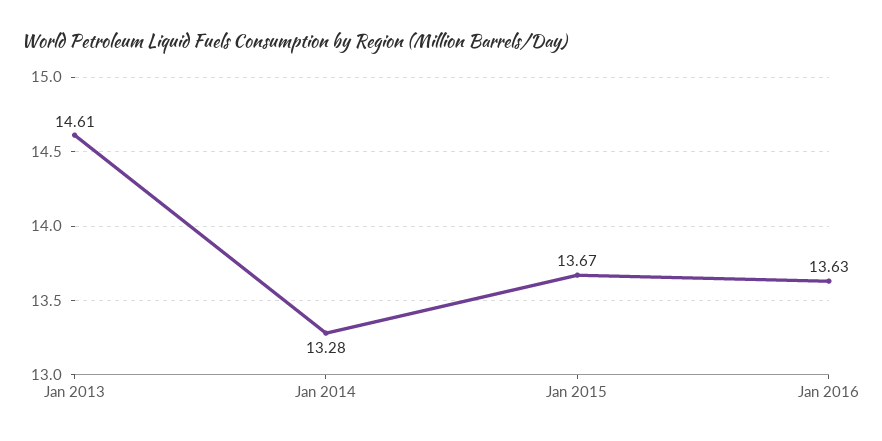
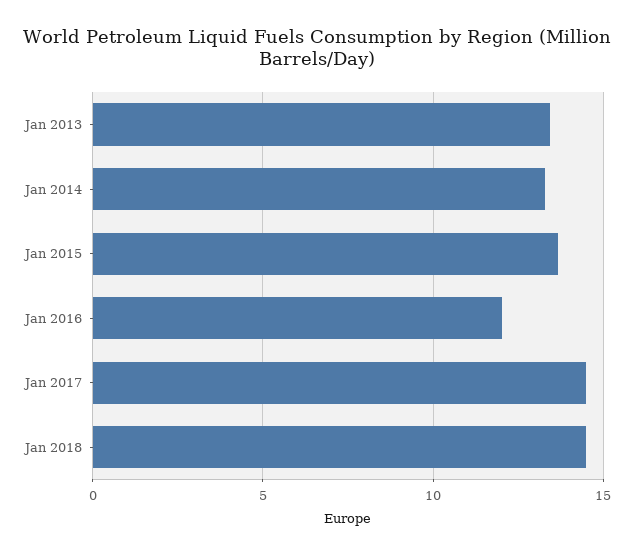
Jan 2013: 14.61 -> 13.5
Jan 2016: 13.63 -> 12
Jan 2017: none -> 14.5
Jan 2018: none -> 14.5

